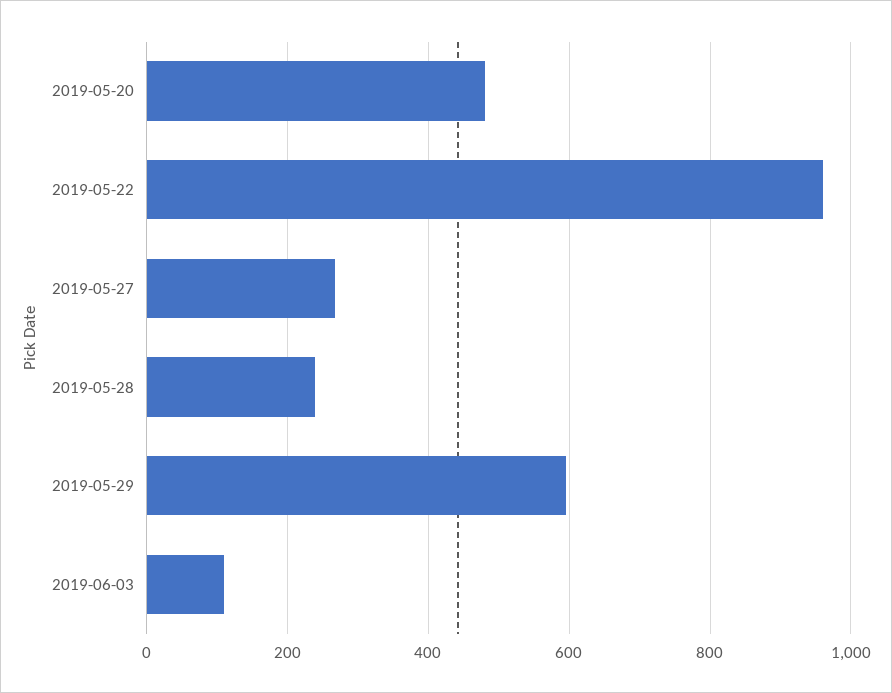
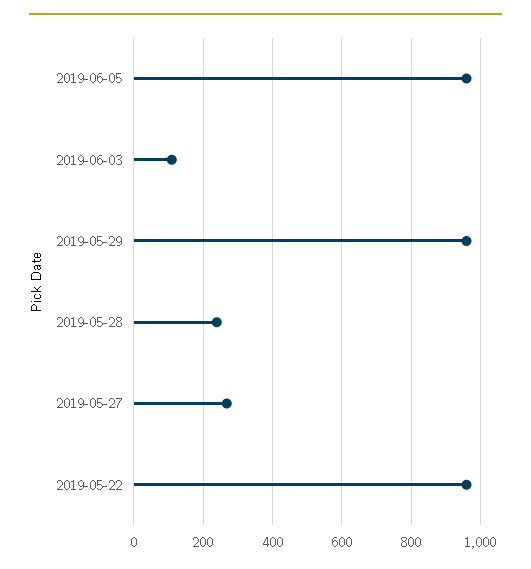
2019-05-20: 480 -> none
2019-05-29: 600 -> 960
2019-06-05: none -> 960

